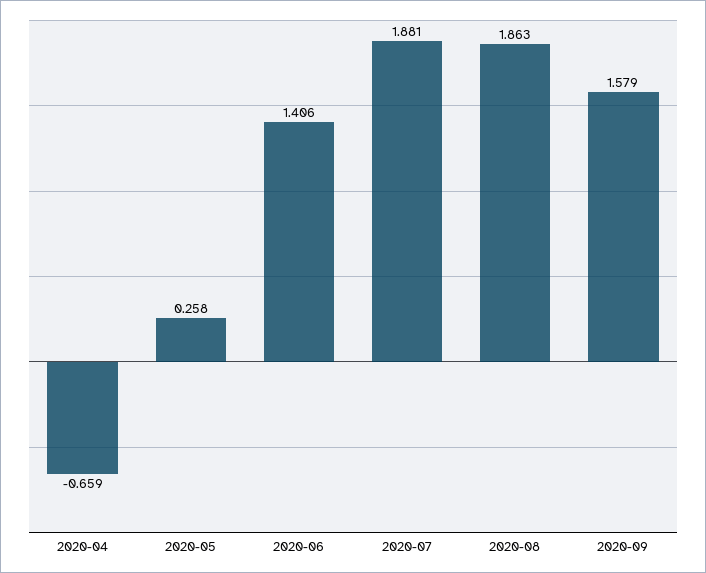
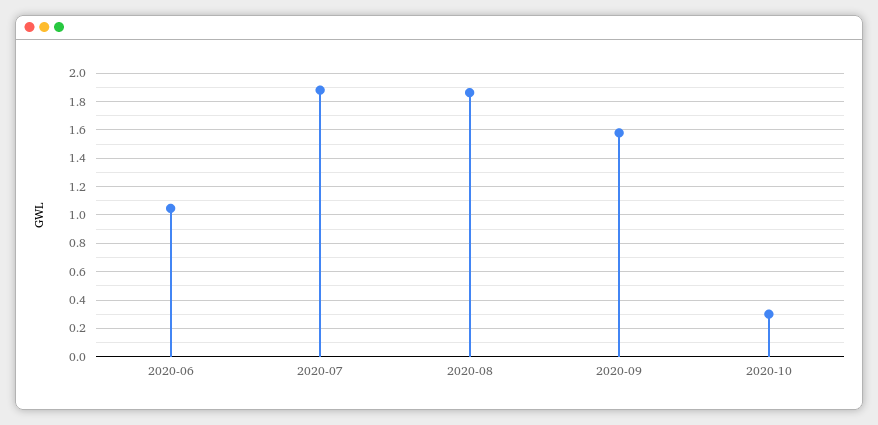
2020-04: -0.659 -> none
2020-05: 0.258 -> none
2020-06: 1.406 -> 1.05
2020-10: none -> 0.3

